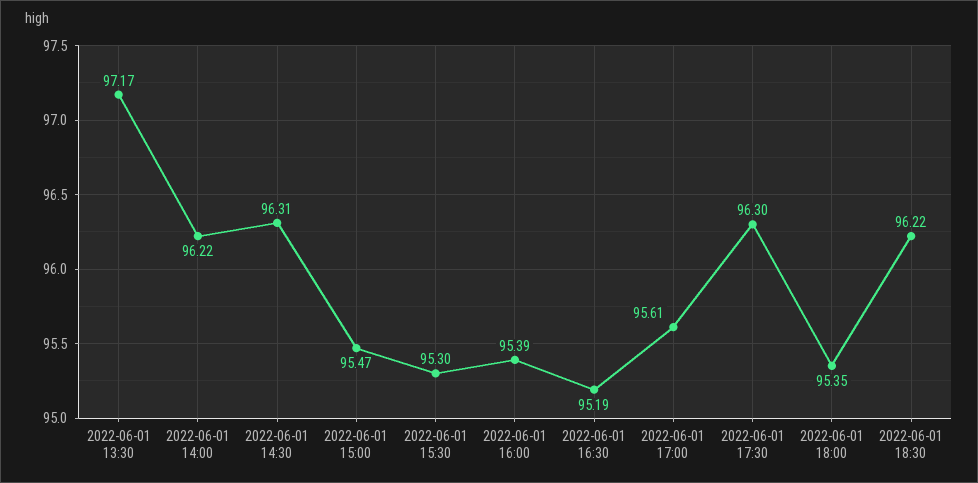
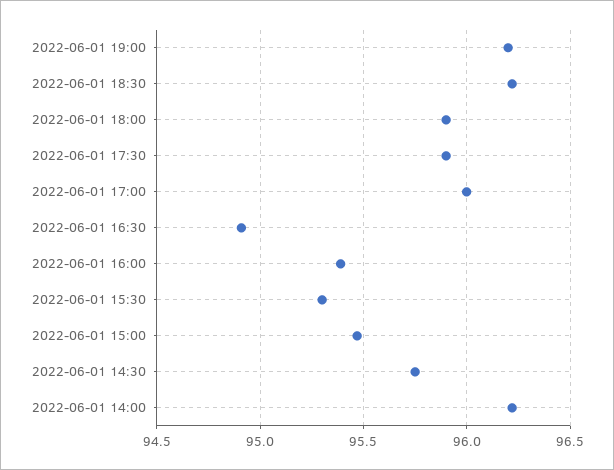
2022-06-01 13:30: 97.17 -> none
2022-06-01 14:30: 96.31 -> 95.75
2022-06-01 16:30: 95.19 -> 94.9
2022-06-01 17:00: 95.61 -> 96
2022-06-01 17:30: 96.3 -> 95.9
2022-06-01 18:00: 95.35 -> 95.9
2022-06-01 19:00: none -> 96.2

